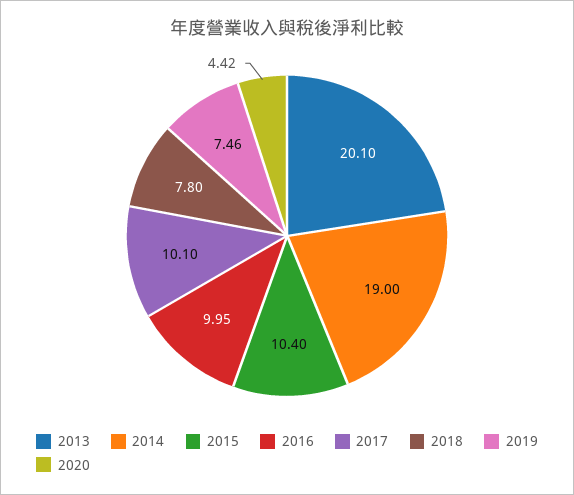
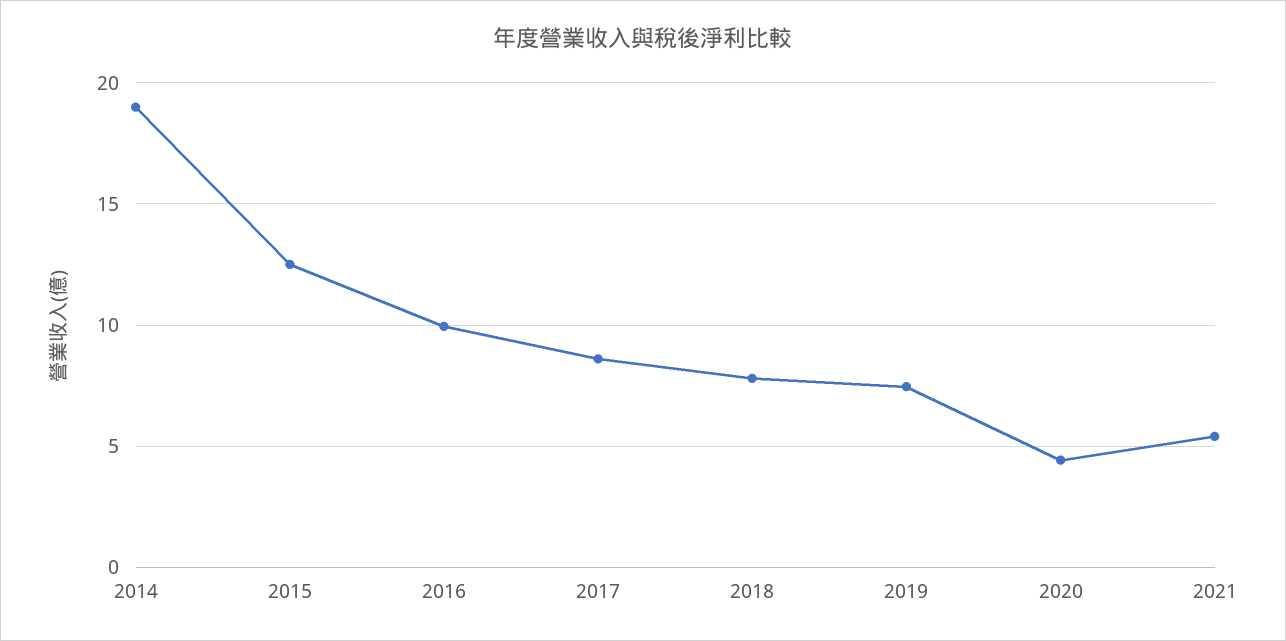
2013: 20.1 -> none
2015: 10.4 -> 12.5
2017: 10.1 -> 8.5
2021: none -> 5.5

